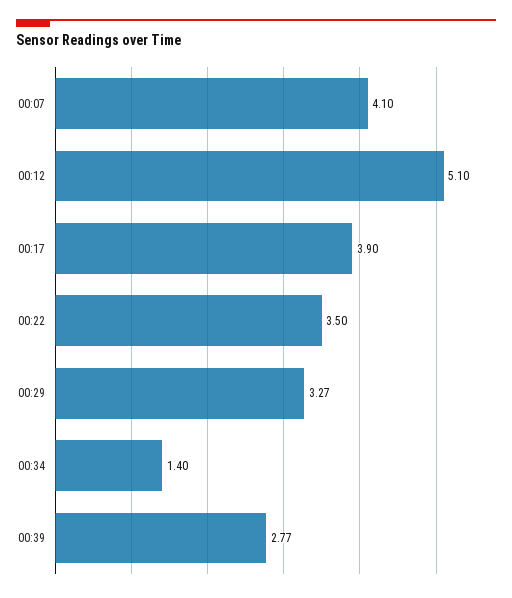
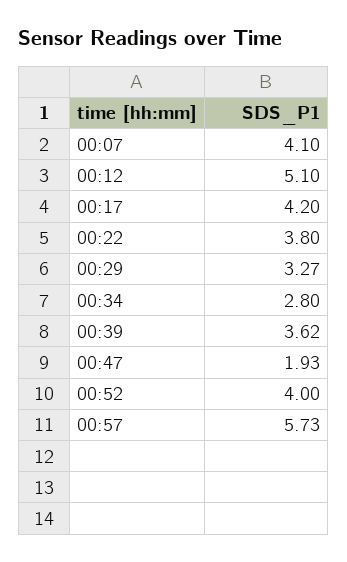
00:17: 3.9 -> 4.2
00:22: 3.5 -> 3.8
00:34: 1.4 -> 2.8
00:39: 2.77 -> 3.62
00:47: none -> 1.93
00:52: none -> 4
00:57: none -> 5.73

